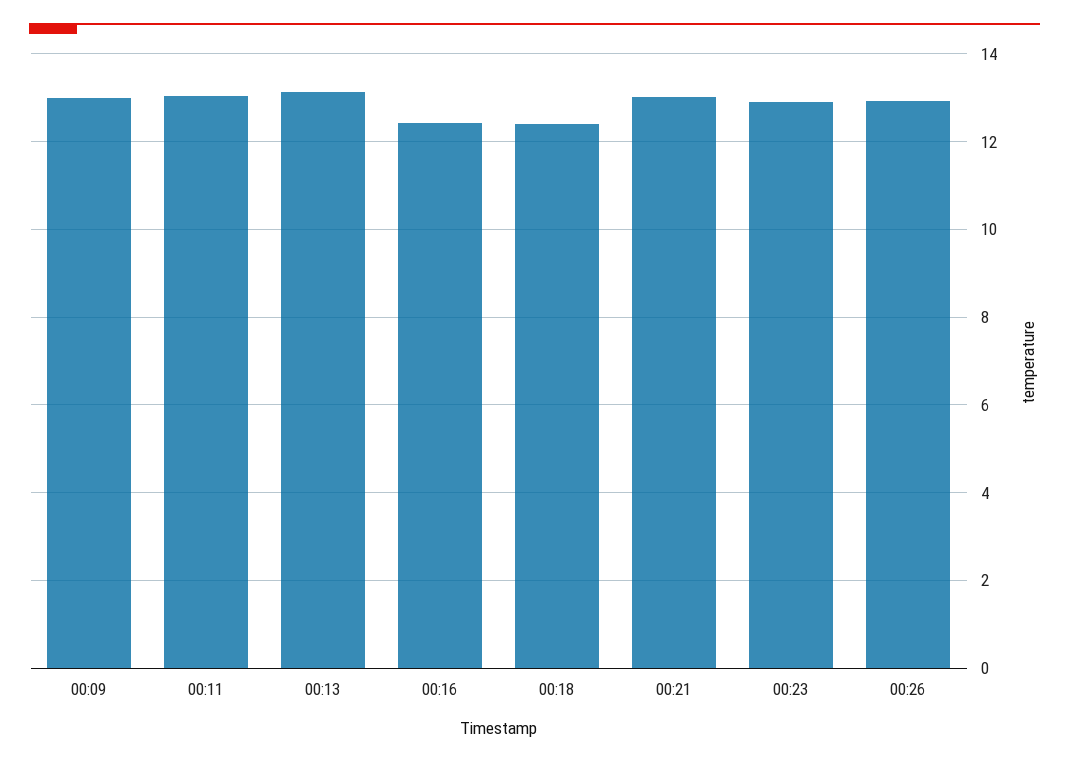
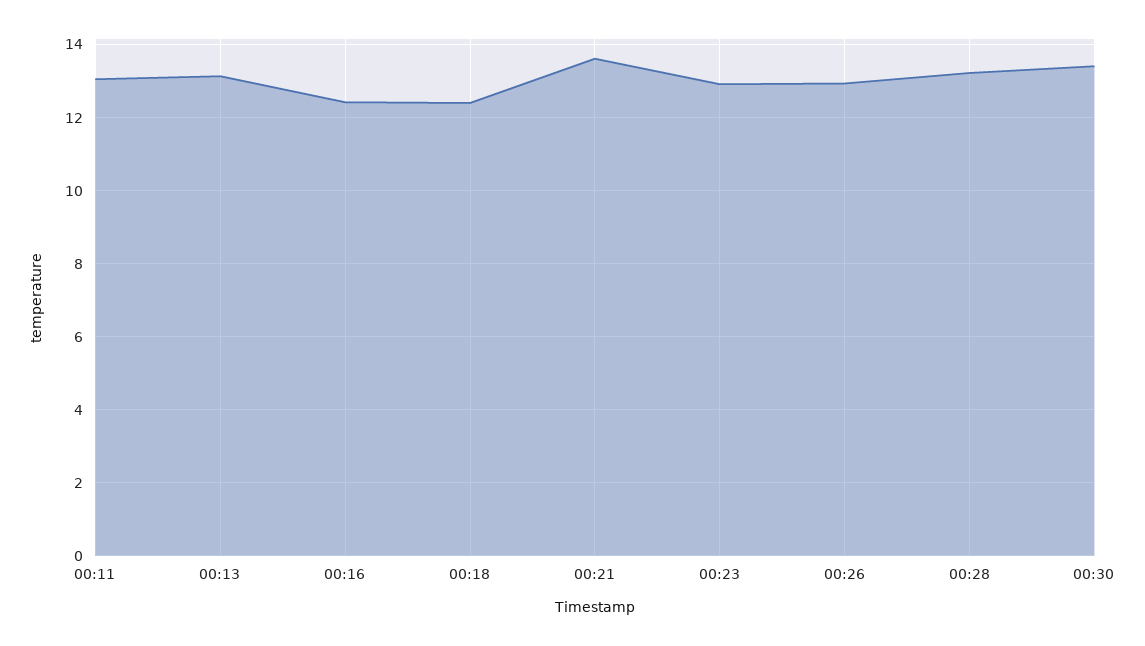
00:09: 13 -> none
00:21: 13 -> 13.6
00:28: none -> 13.2
00:30: none -> 13.4

